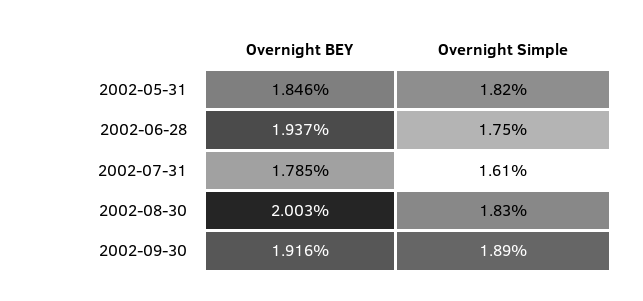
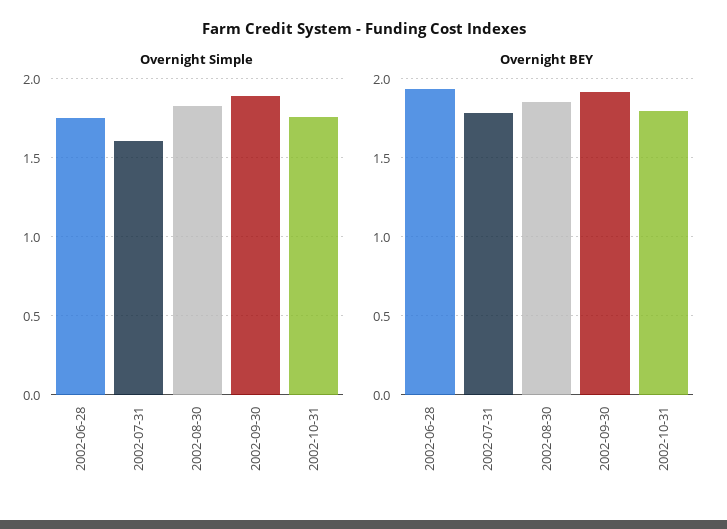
Overnight BEY, 2002-05-31: 1.846 -> none
Overnight Simple, 2002-05-31: 1.82 -> none
Overnight BEY, 2002-08-30: 2.003 -> 1.85
Overnight Simple, 2002-10-31: none -> 1.75
Overnight BEY, 2002-10-31: none -> 1.8

